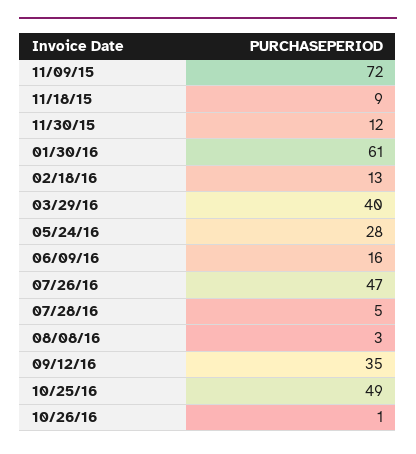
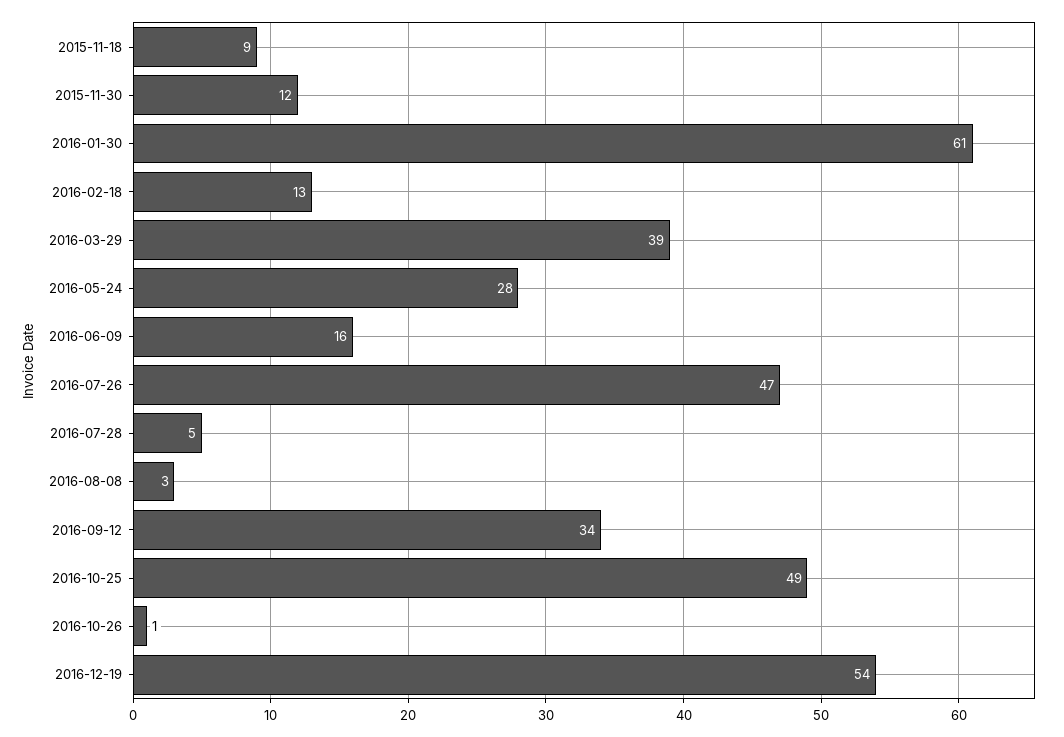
11/09/15: 72 -> none
03/29/16: 40 -> 39
09/12/16: 35 -> 34
2016-12-19: none -> 54

